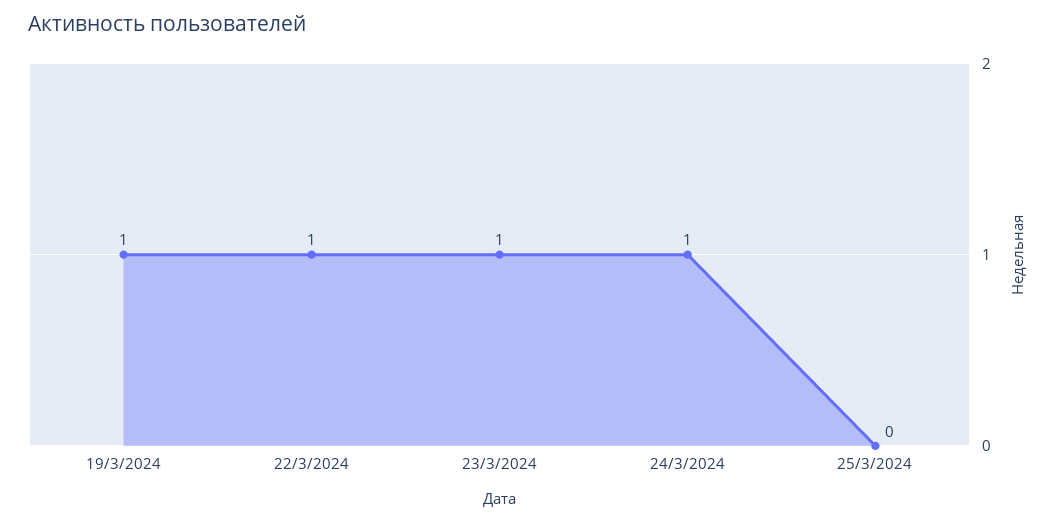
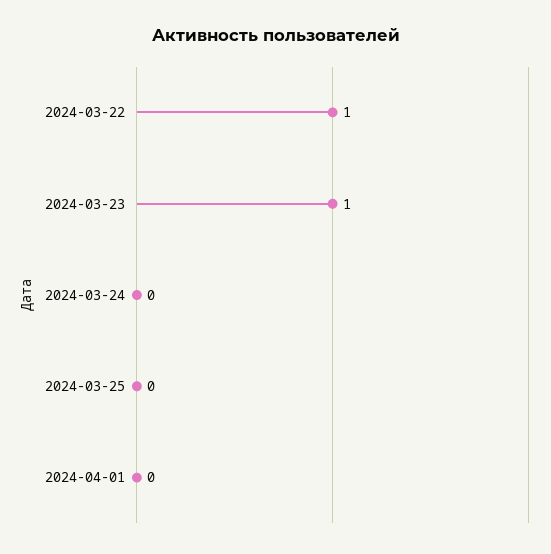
19/3/2024: 1 -> none
24/3/2024: 1 -> 0
2024-04-01: none -> 0

